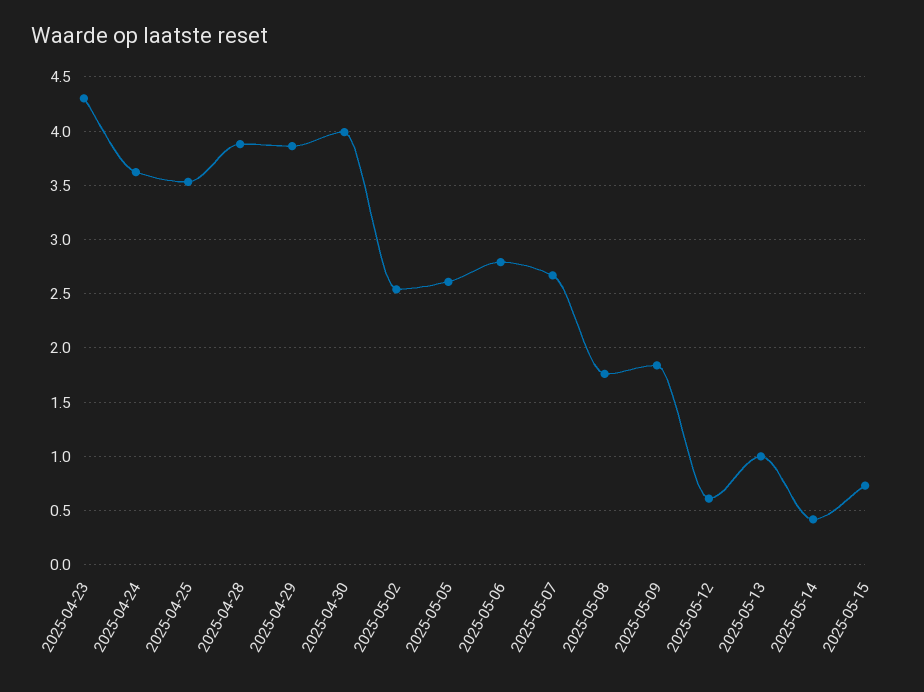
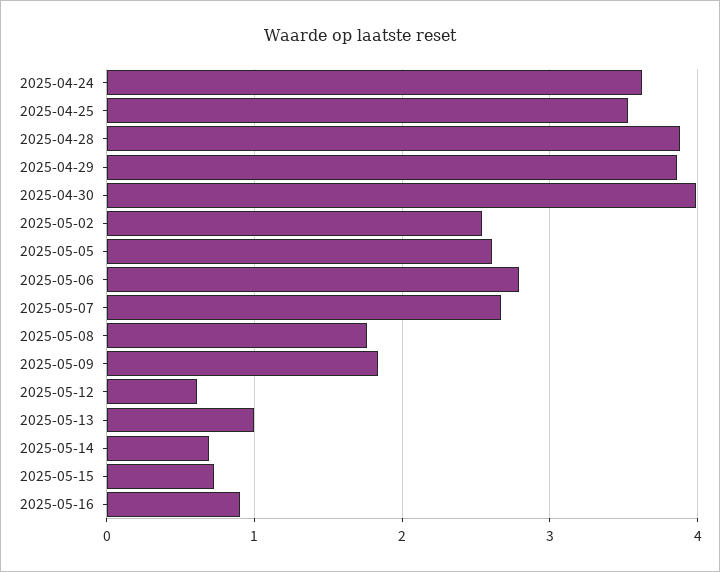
2025-04-23: 4.3 -> none
2025-05-14: 0.4 -> 0.7
2025-05-16: none -> 0.9

